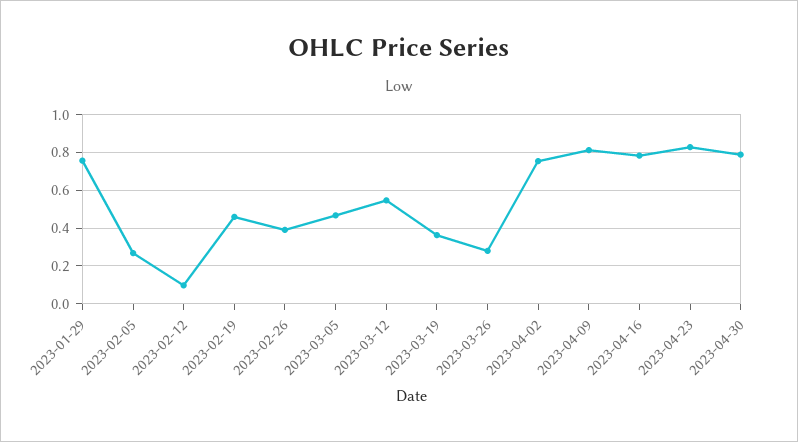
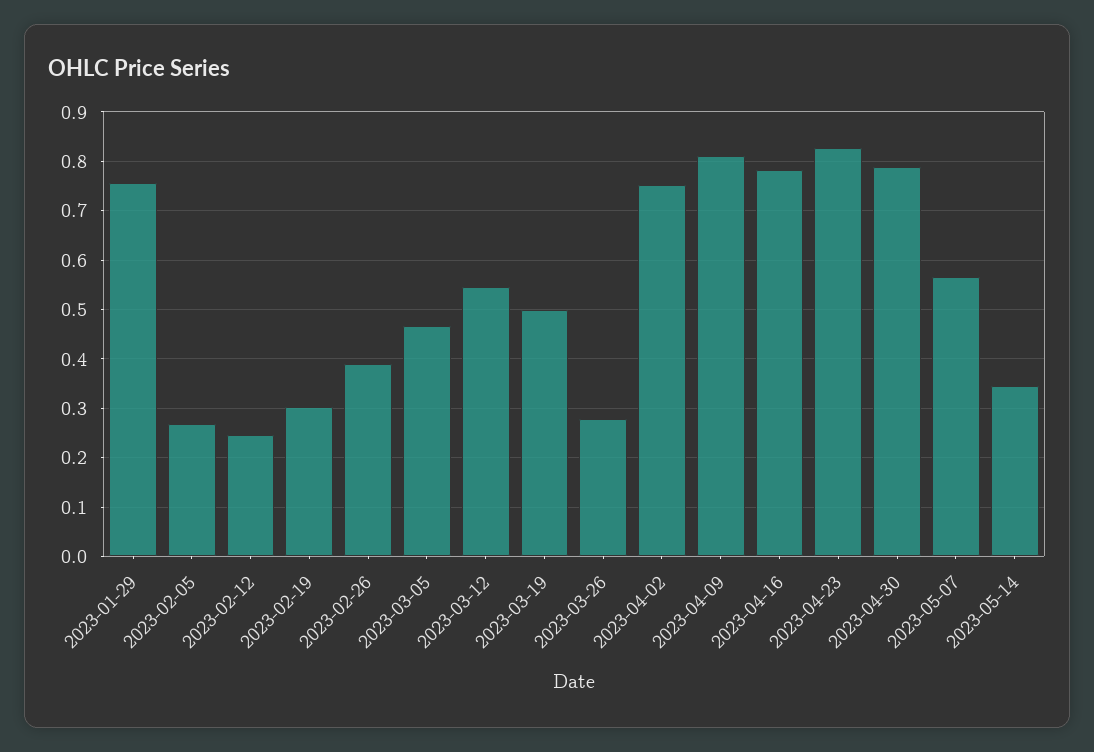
2023-02-12: 0.1 -> 0.24
2023-02-19: 0.45 -> 0.3
2023-03-19: 0.35 -> 0.5
2023-05-07: none -> 0.56
2023-05-14: none -> 0.34

